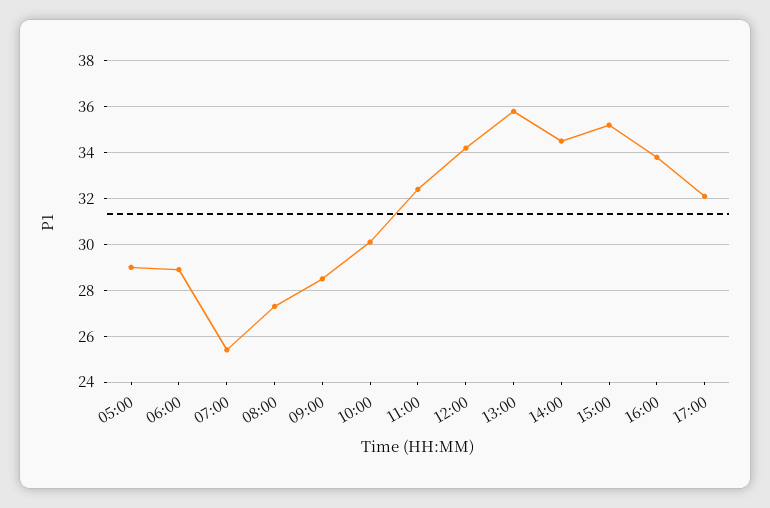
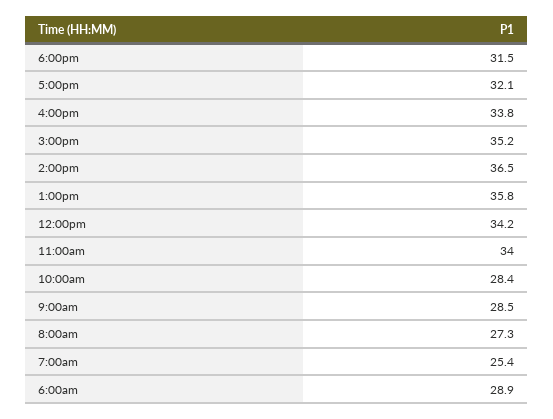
05:00: 29 -> none
10:00: 30 -> 28.4
11:00: 32.5 -> 34
14:00: 34.5 -> 36.5
6:00pm: none -> 31.5

